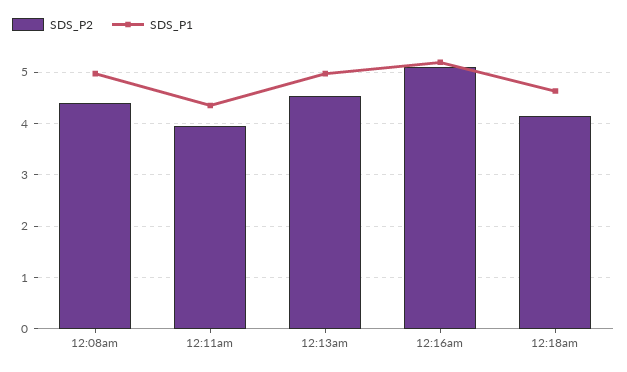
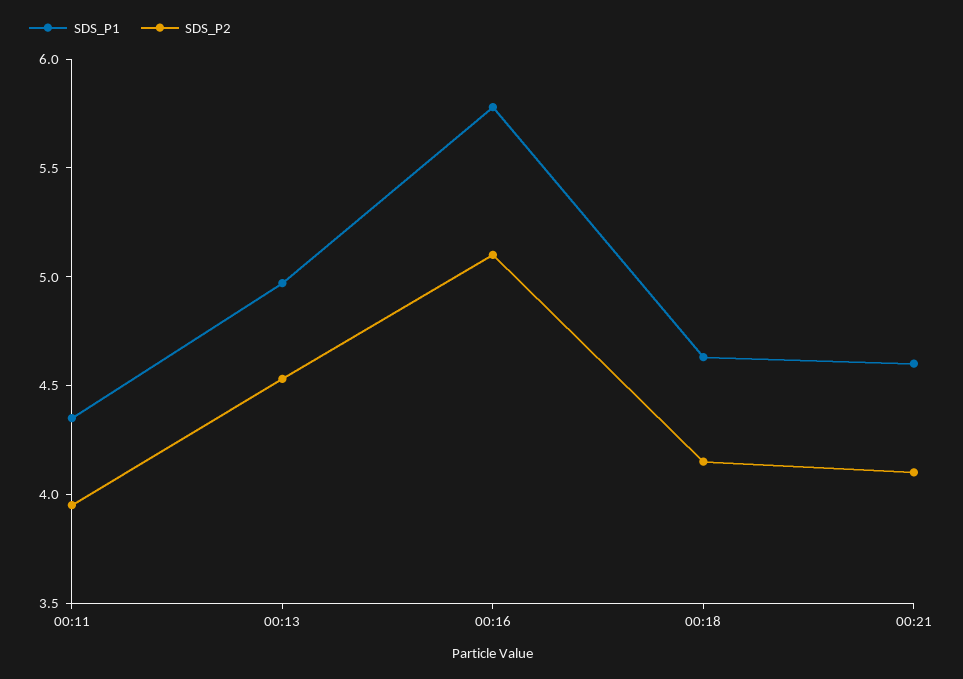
SDS_P2, 12:08am: 4.4 -> none
SDS_P1, 12:08am: 5 -> none
SDS_P1, 12:16am: 5.2 -> 5.8
SDS_P1, 00:21: none -> 4.6
SDS_P2, 00:21: none -> 4.1

